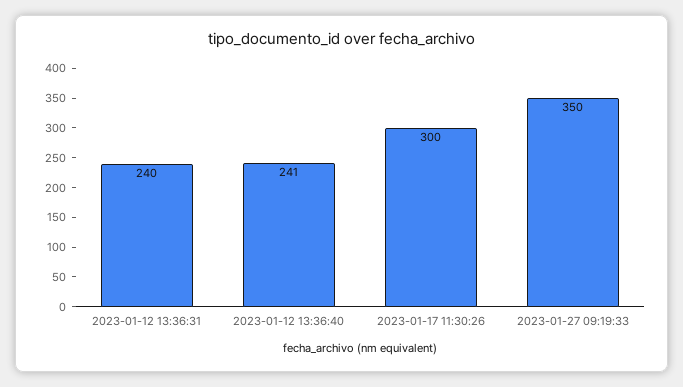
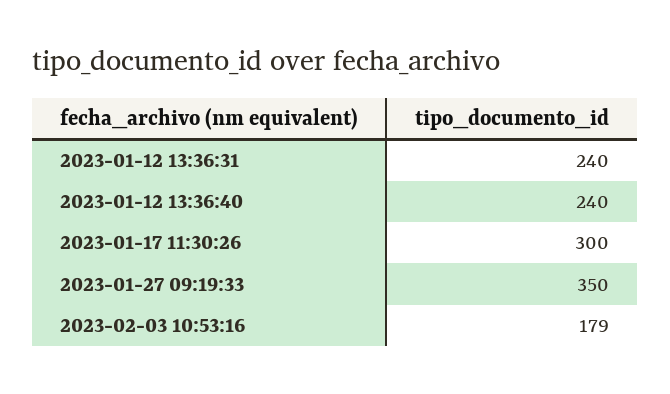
2023-01-12 13:36:40: 241 -> 240
2023-02-03 10:53:16: none -> 179

